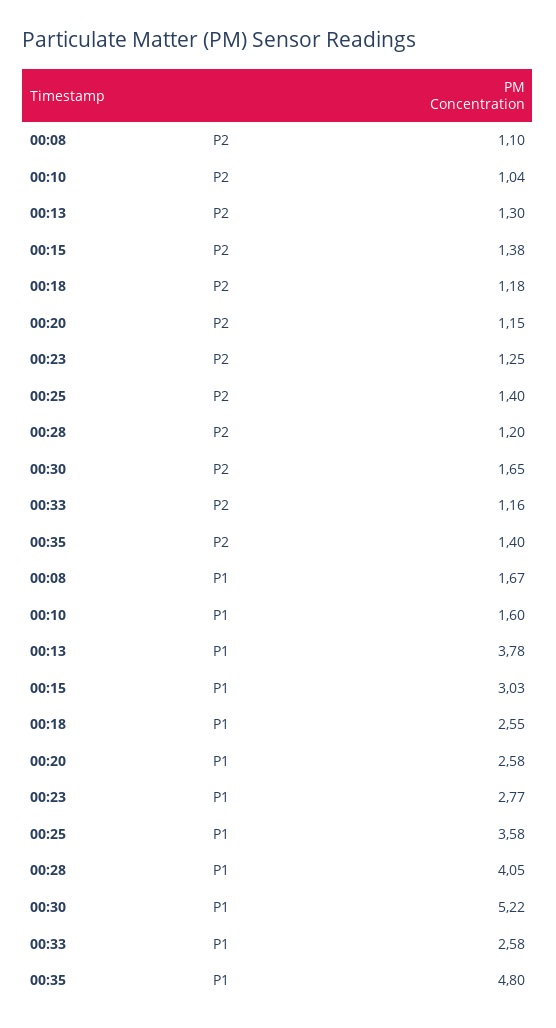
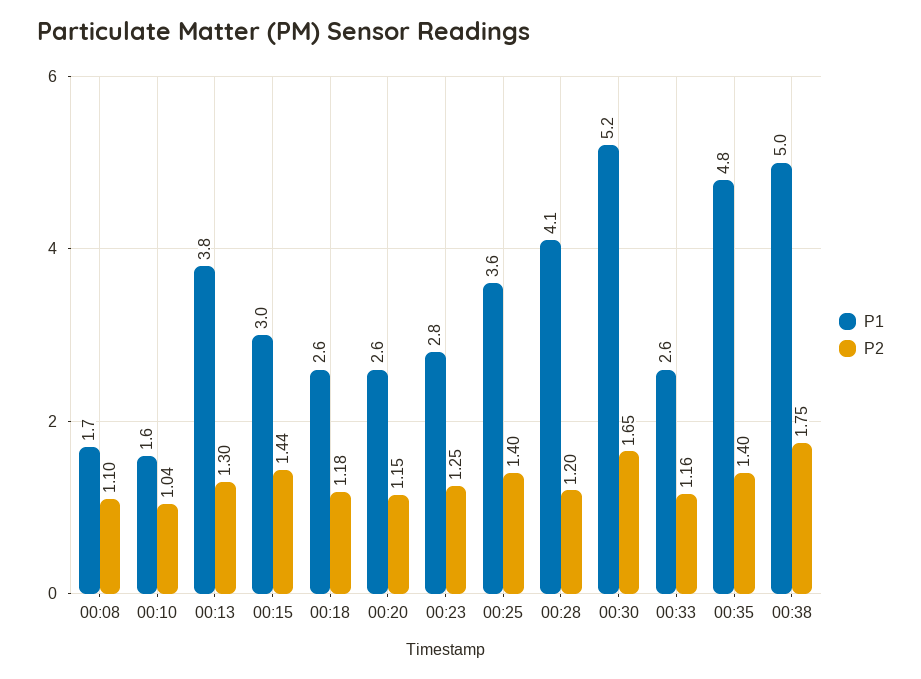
P2, 00:15: 1.38 -> 1.44
P1, 00:38: none -> 5
P2, 00:38: none -> 1.75

